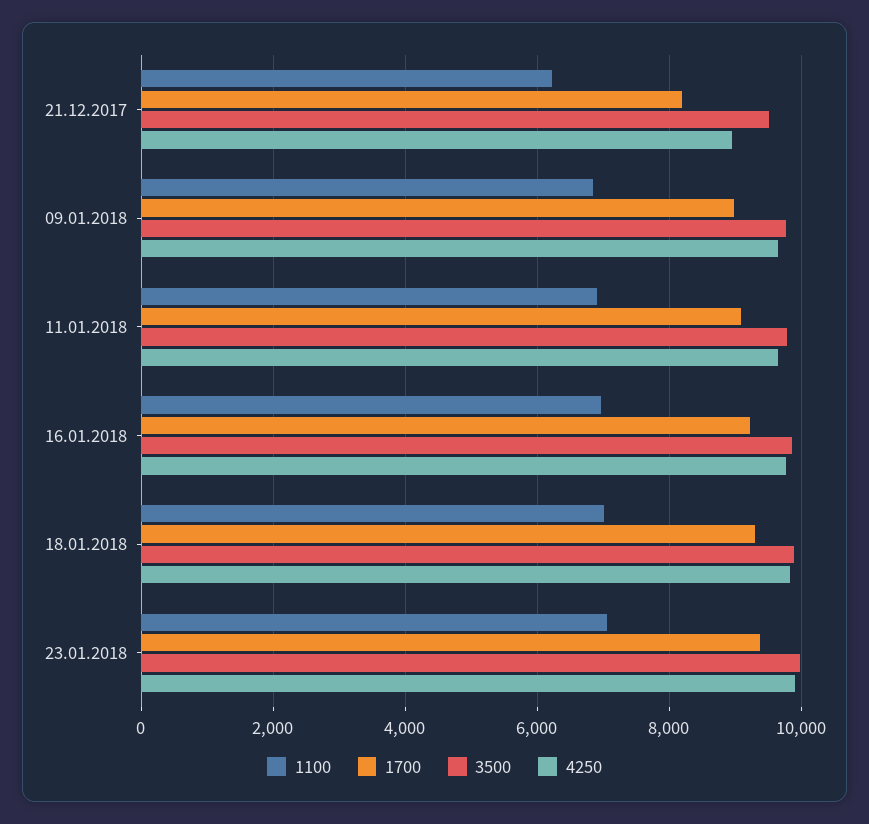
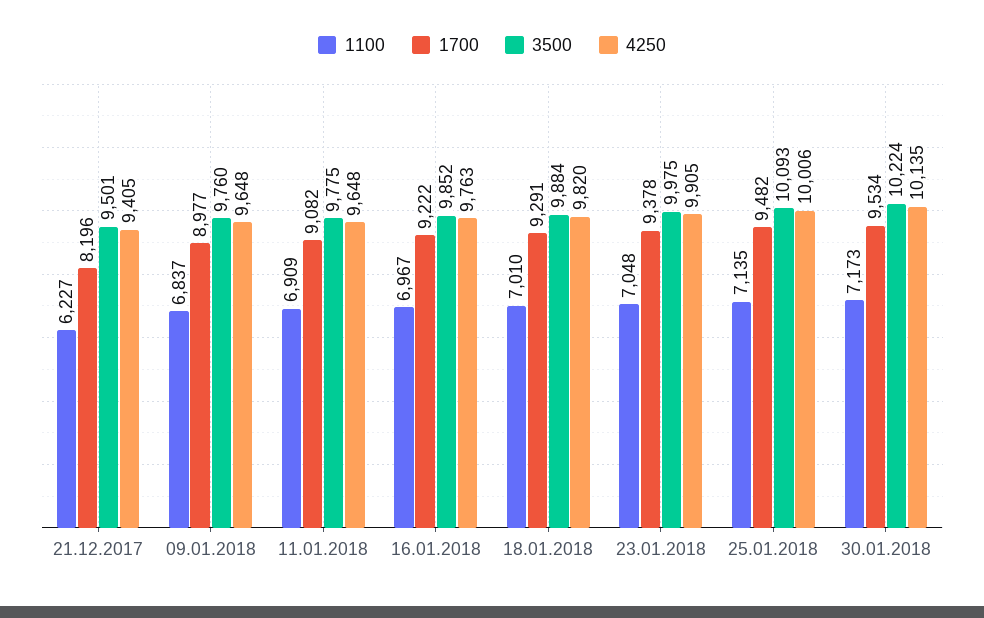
4250, 21.12.2017: 9000 -> 9405
1100, 25.01.2018: none -> 7135
1700, 25.01.2018: none -> 9482
3500, 25.01.2018: none -> 10093
4250, 25.01.2018: none -> 10006
1100, 30.01.2018: none -> 7173
1700, 30.01.2018: none -> 9534
3500, 30.01.2018: none -> 10224
4250, 30.01.2018: none -> 10135

